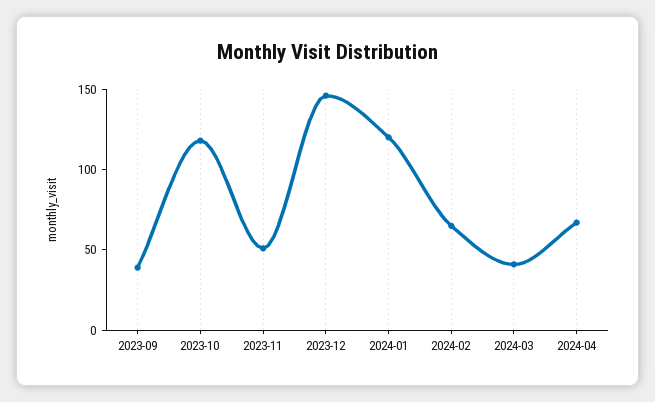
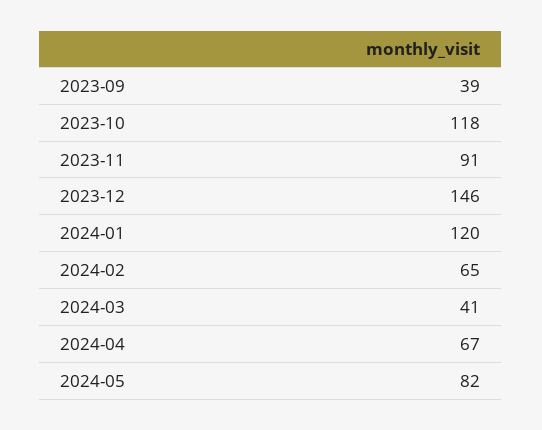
2023-11: 50 -> 91
2024-05: none -> 82

